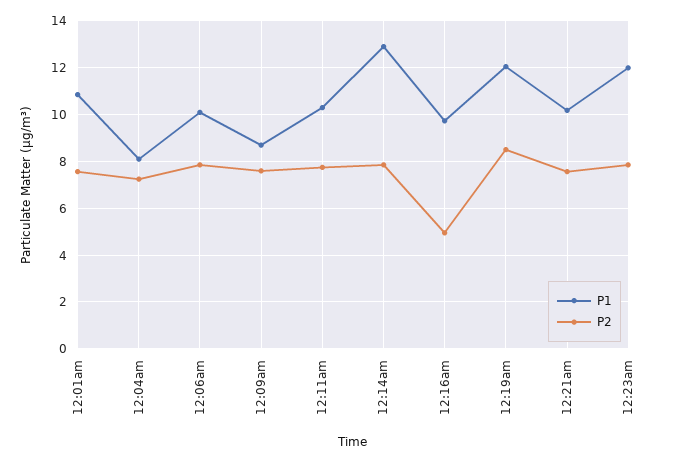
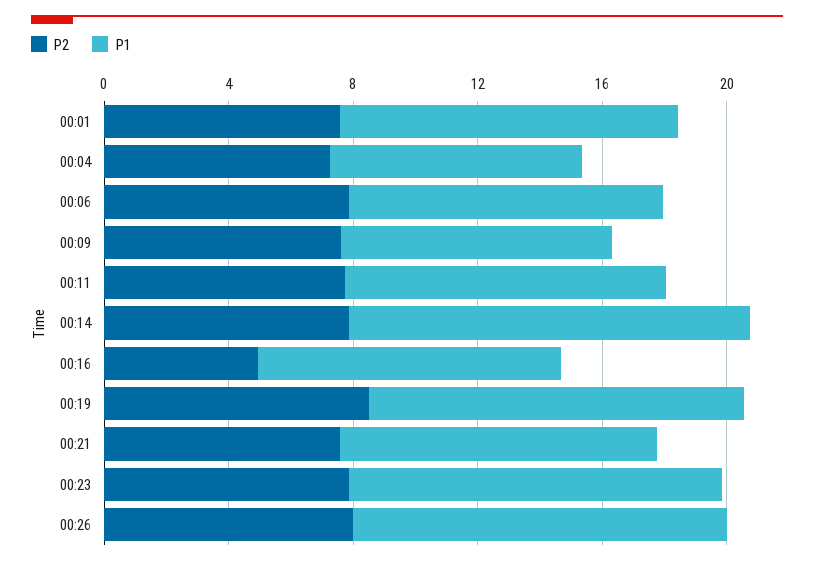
P2, 00:26: none -> 8
P1, 00:26: none -> 12

